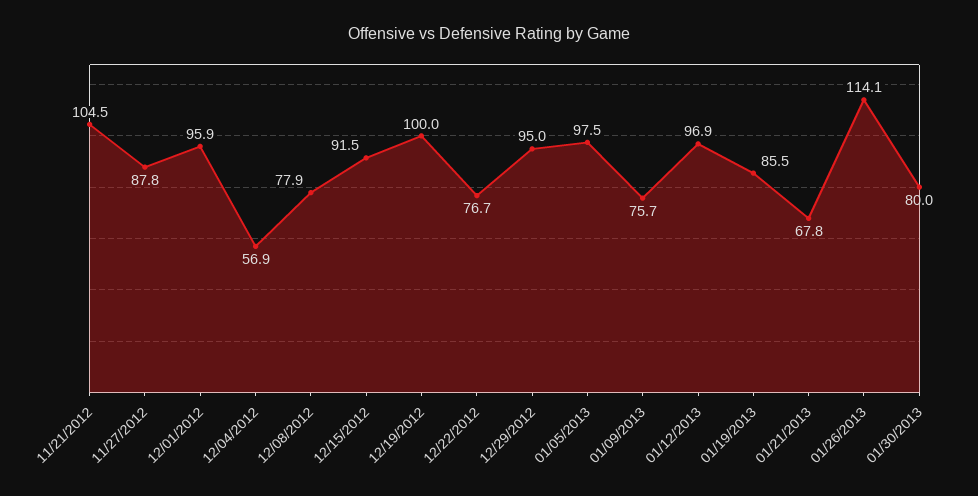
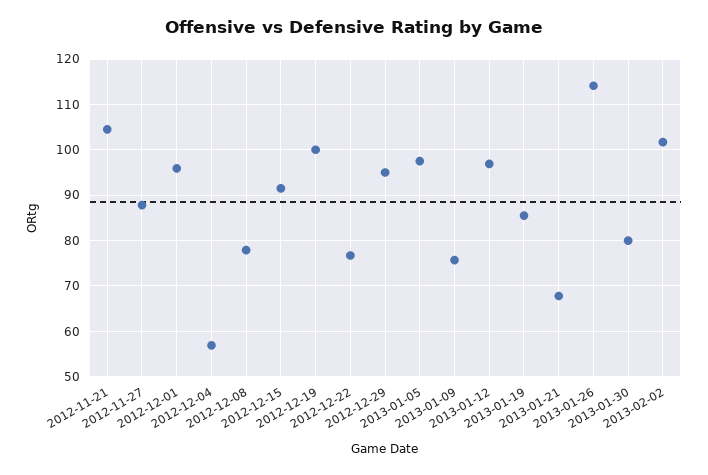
2013-02-02: none -> 102

